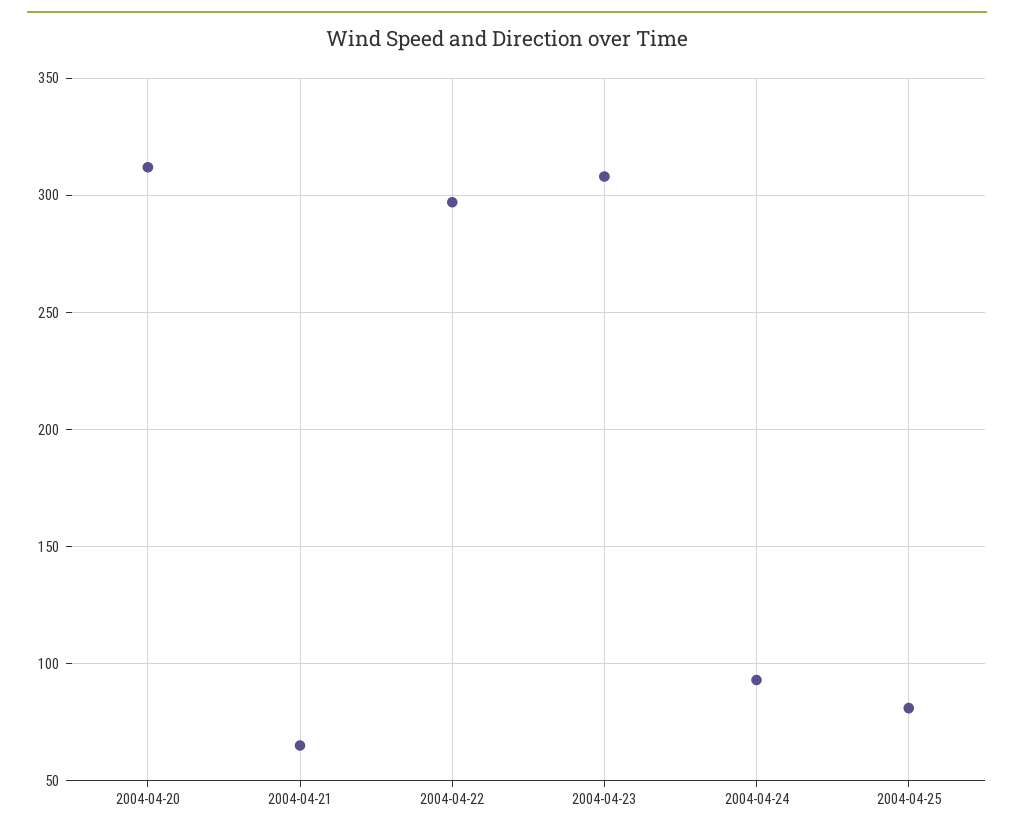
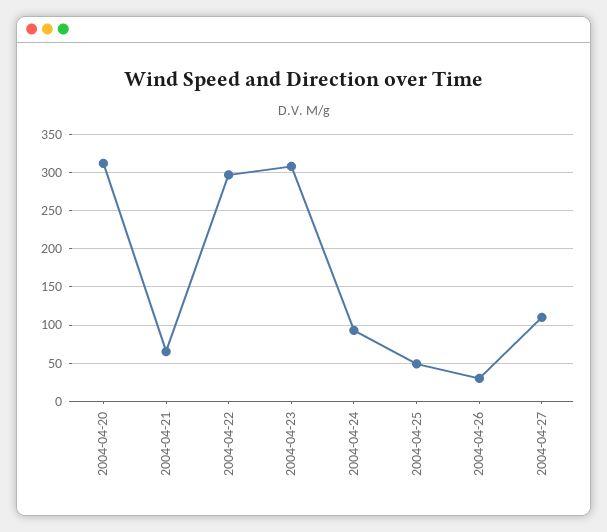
2004-04-25: 80 -> 50
2004-04-26: none -> 30
2004-04-27: none -> 110

